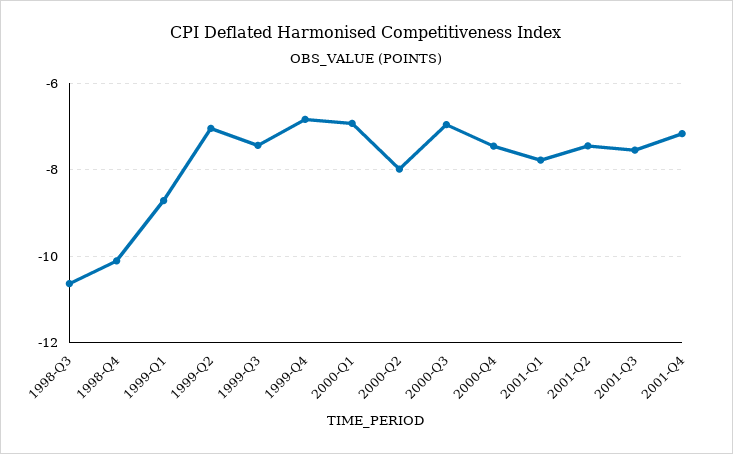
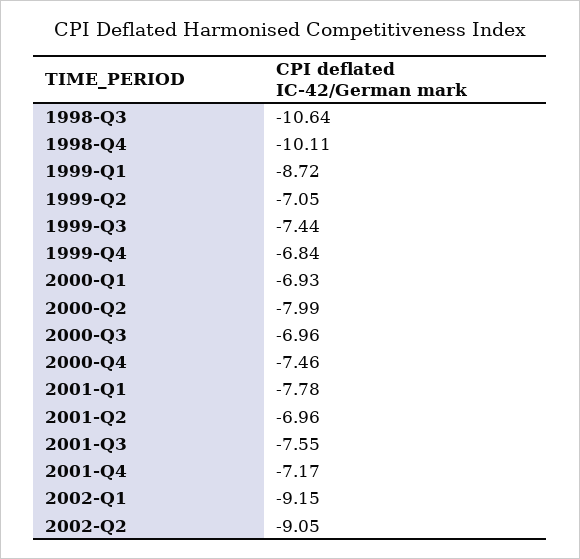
2001-Q2: -7.4 -> -6.96
2002-Q1: none -> -9.15
2002-Q2: none -> -9.05

